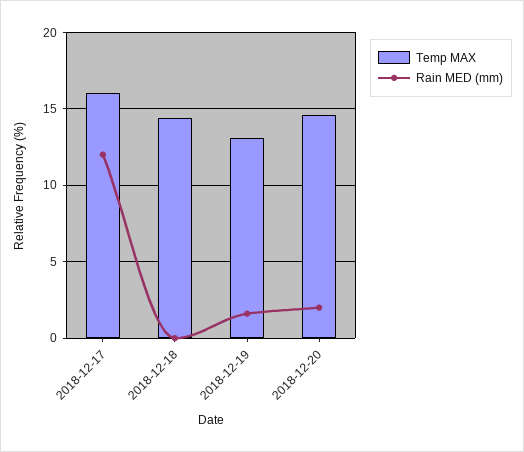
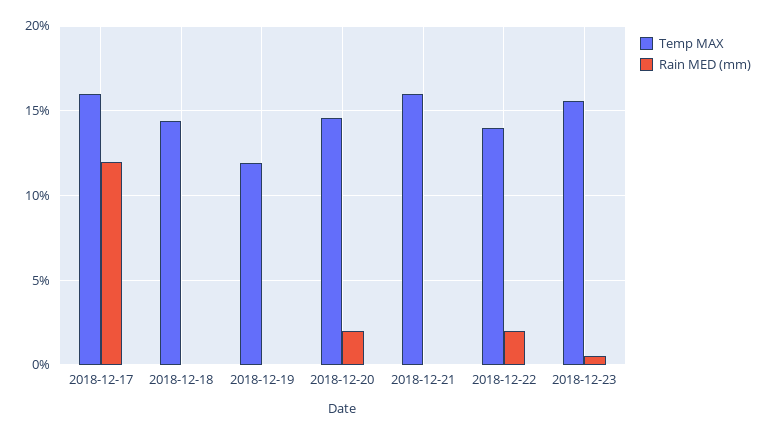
Temp MAX, 2018-12-19: 13 -> 12
Rain MED (mm), 2018-12-19: 1.5 -> 0
Temp MAX, 2018-12-21: none -> 16
Rain MED (mm), 2018-12-21: none -> 0
Temp MAX, 2018-12-22: none -> 14
Rain MED (mm), 2018-12-22: none -> 2
Temp MAX, 2018-12-23: none -> 15.5
Rain MED (mm), 2018-12-23: none -> 0.5

